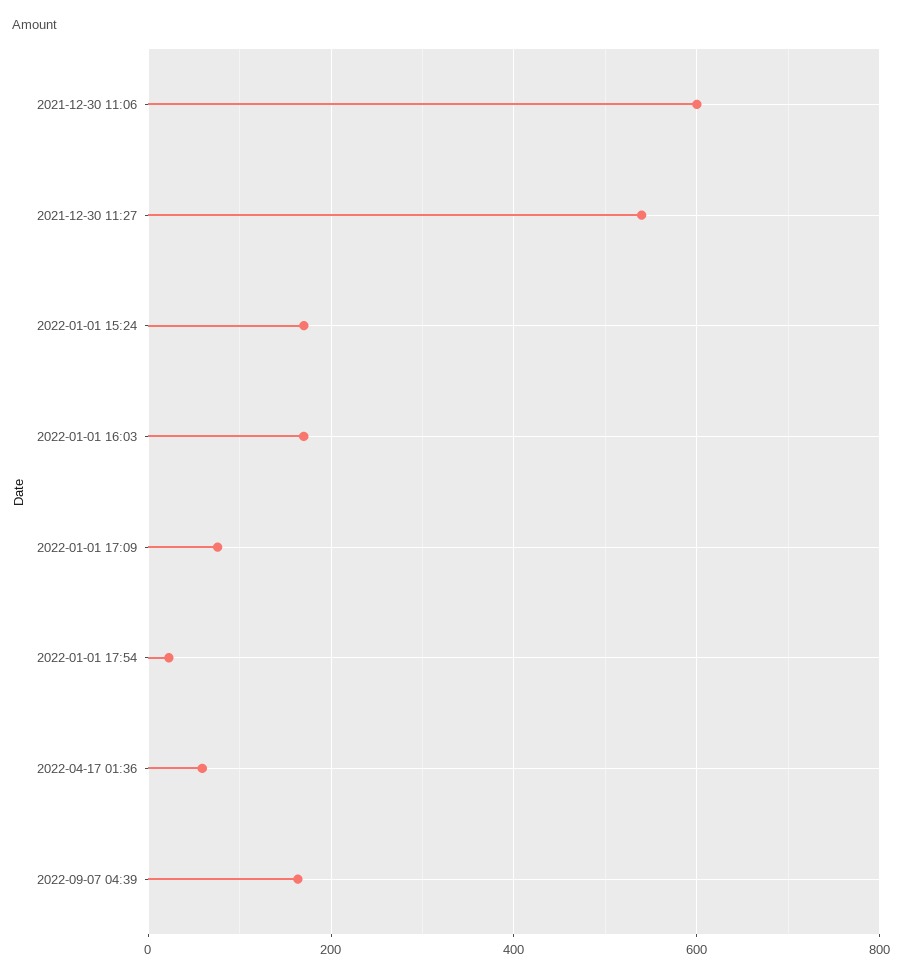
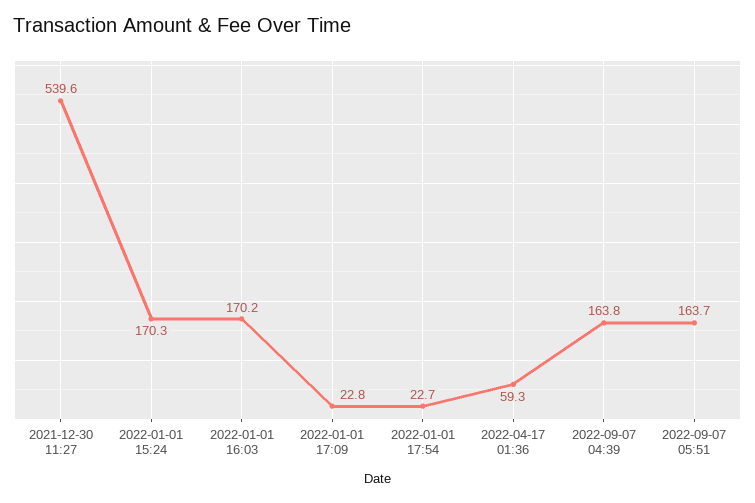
2021-12-30 11:06: 600 -> none
2022-01-01 17:09: 80 -> 22.8
2022-09-07 05:51: none -> 163.7

